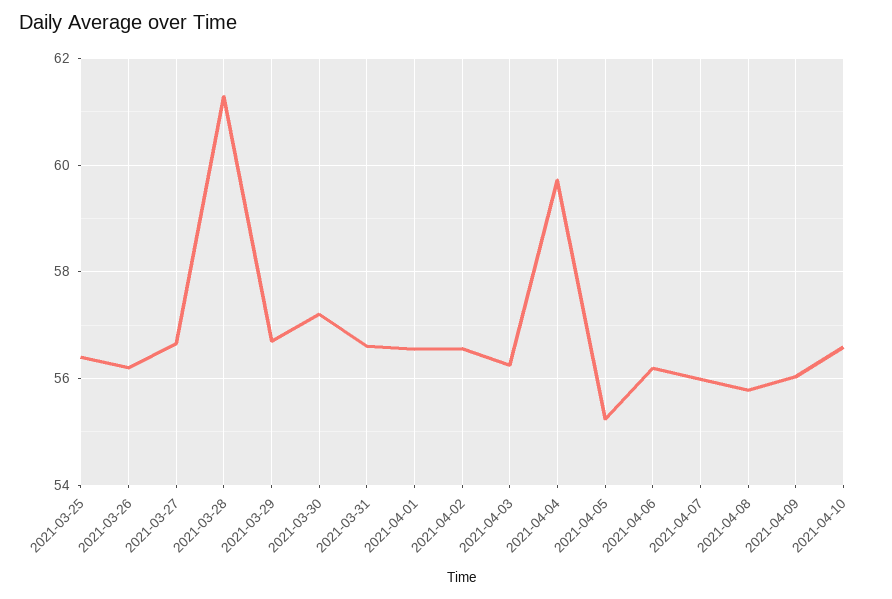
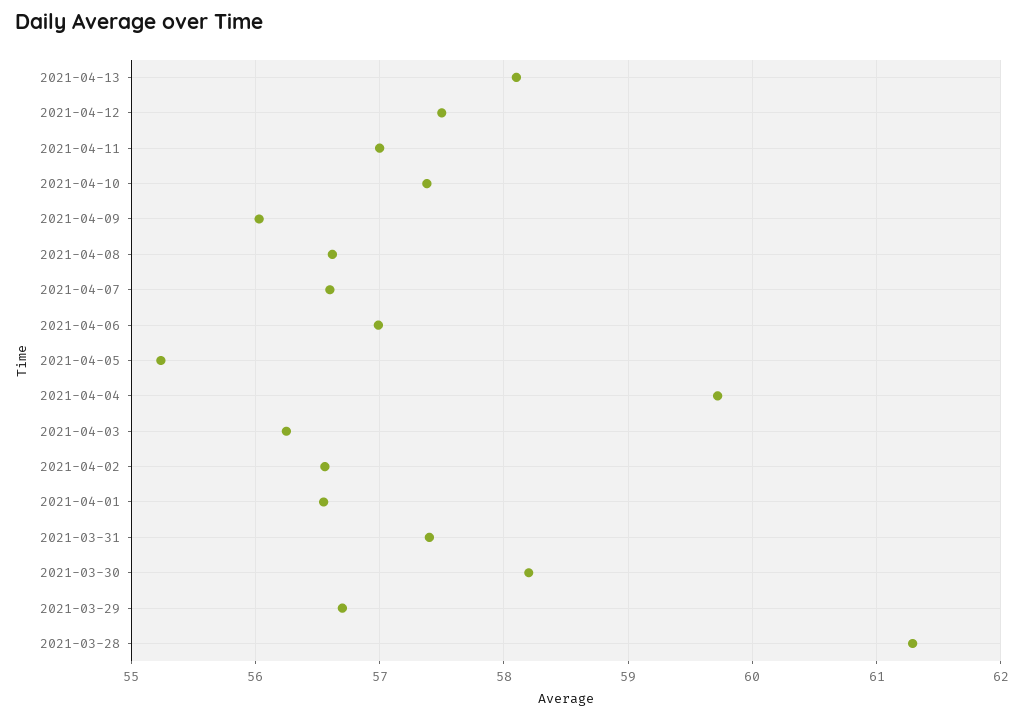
2021-03-25: 56.4 -> none
2021-03-26: 56.2 -> none
2021-03-27: 56.6 -> none
2021-03-30: 57.2 -> 58.2
2021-03-31: 56.6 -> 57.4
2021-04-06: 56.2 -> 57
2021-04-07: 56 -> 56.6
2021-04-08: 55.8 -> 56.6
2021-04-10: 56.6 -> 57.4
2021-04-13: none -> 58.1
2021-04-12: none -> 57.5
2021-04-11: none -> 57

